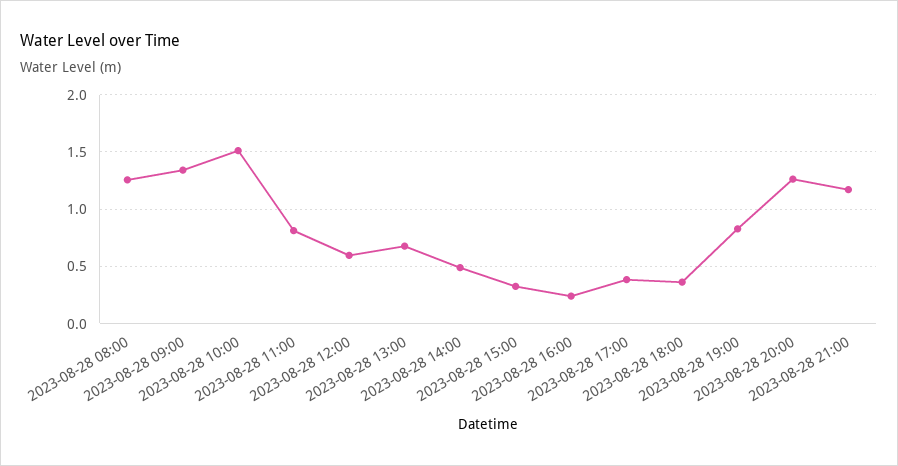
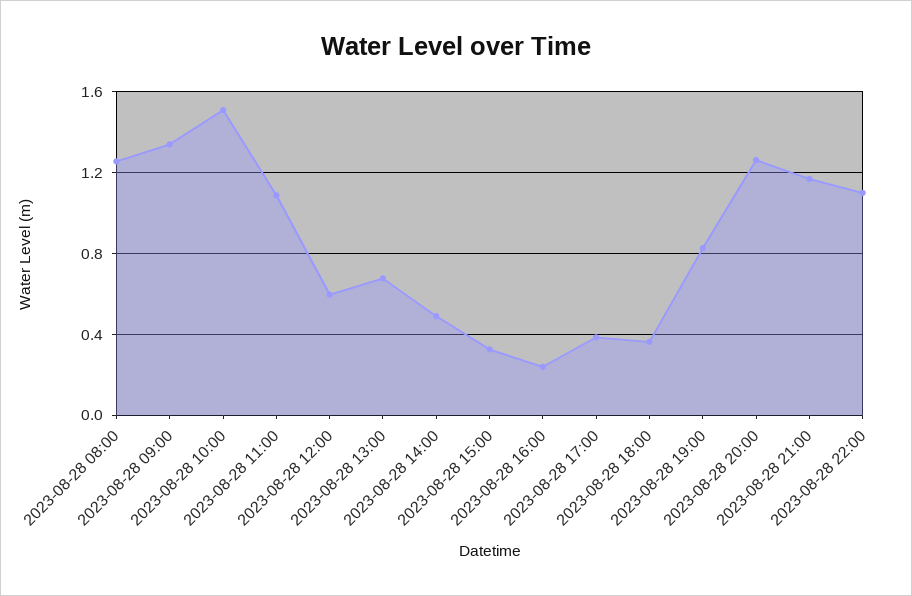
2023-08-28 11:00: 0.8 -> 1.1
2023-08-28 22:00: none -> 1.1

